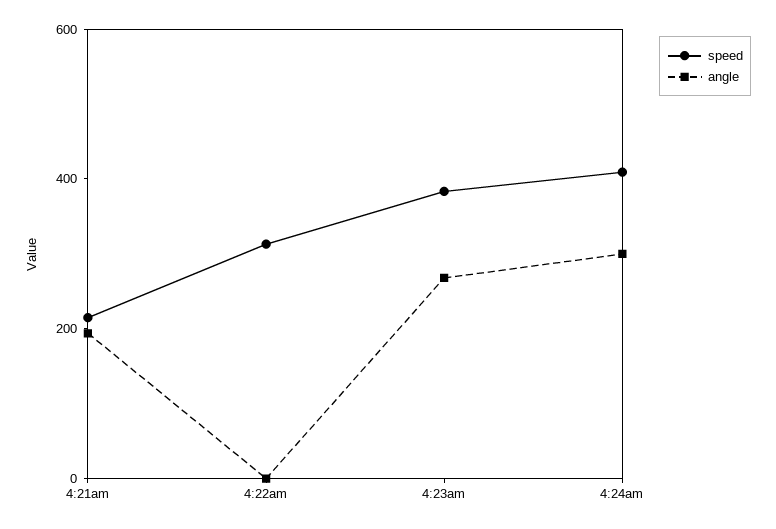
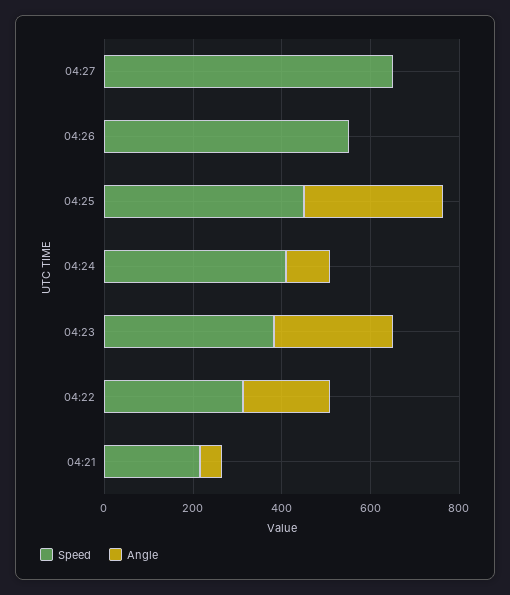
angle, 4:21am: 200 -> 50
angle, 4:22am: 0 -> 200
angle, 4:24am: 300 -> 100
speed, 04:27: none -> 650
angle, 04:27: none -> 0
speed, 04:26: none -> 550
angle, 04:26: none -> 0
speed, 04:25: none -> 450
angle, 04:25: none -> 300

